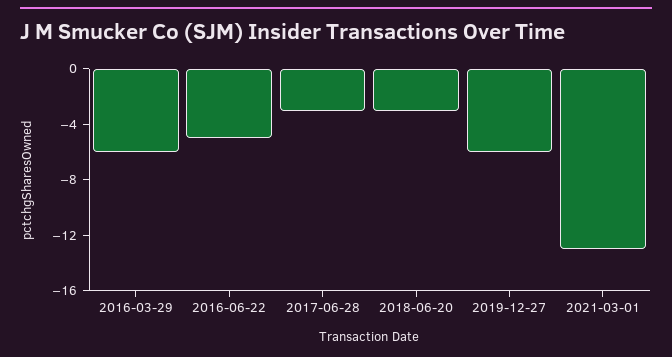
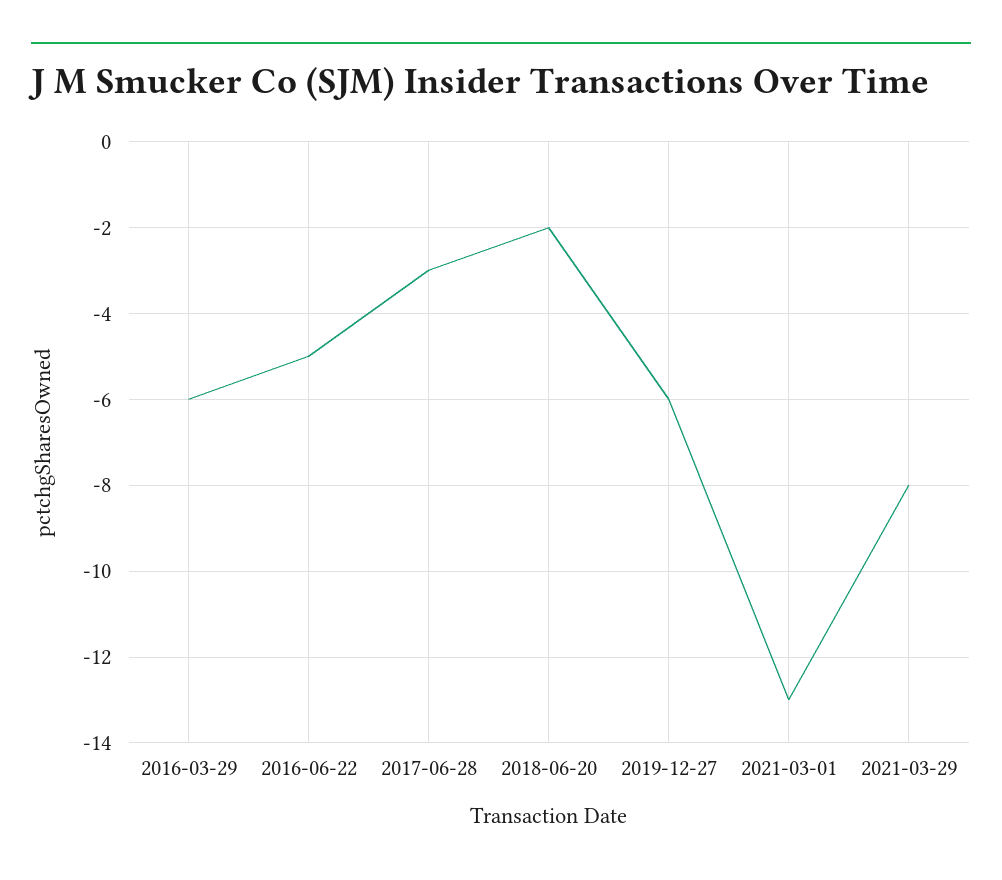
2018-06-20: -3 -> -2
2021-03-29: none -> -8

